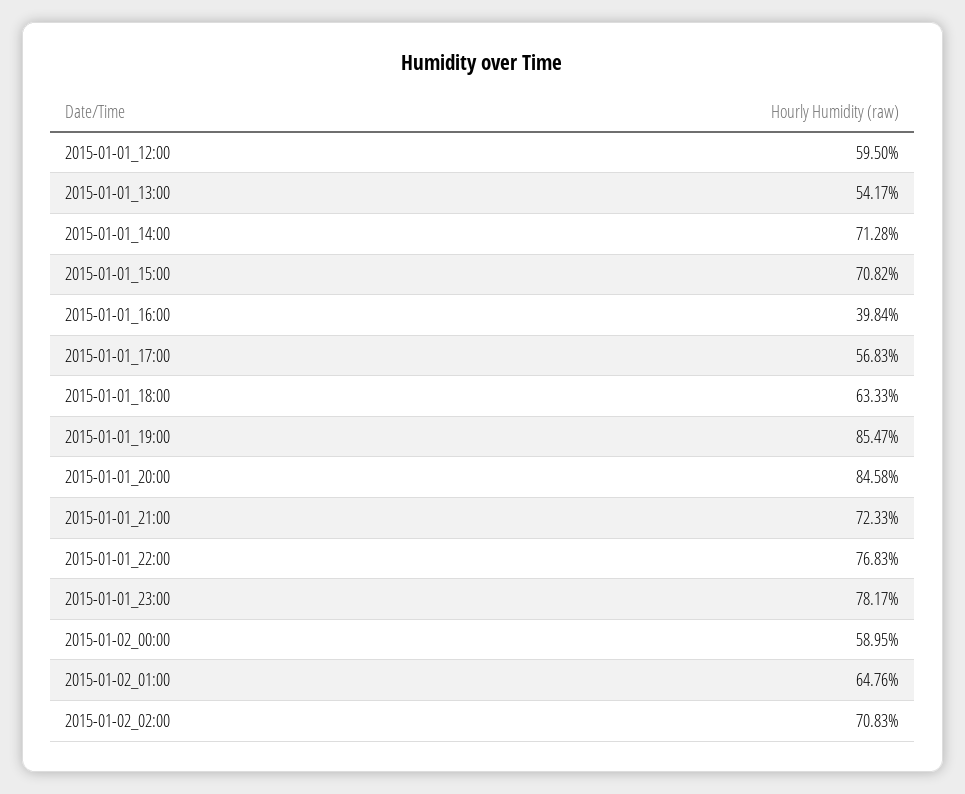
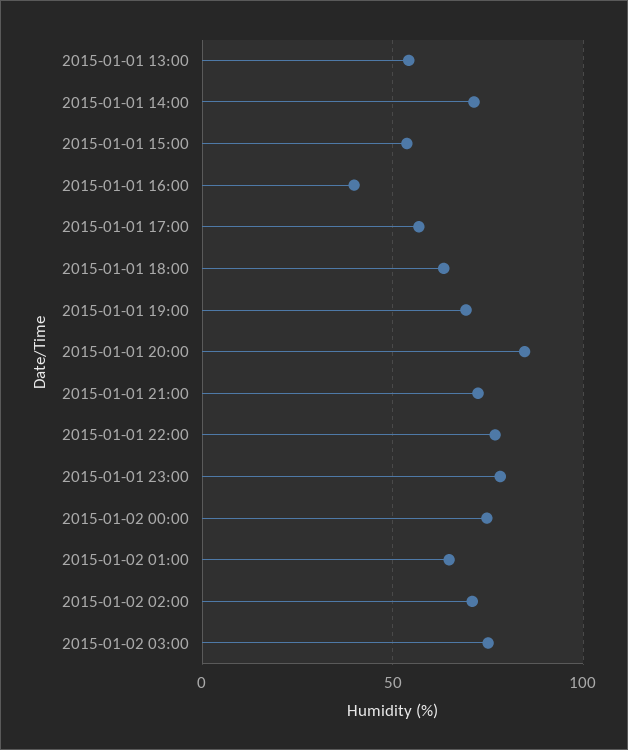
2015-01-01_12:00: 59.5 -> none
2015-01-01_15:00: 70.82 -> 55
2015-01-01_19:00: 85.47 -> 70
2015-01-02_00:00: 58.95 -> 75
2015-01-02 03:00: none -> 75

